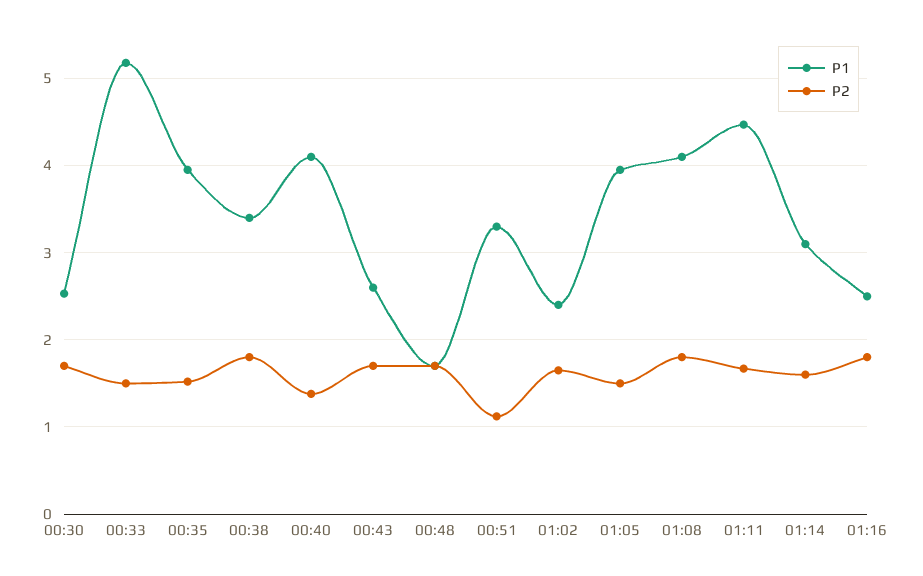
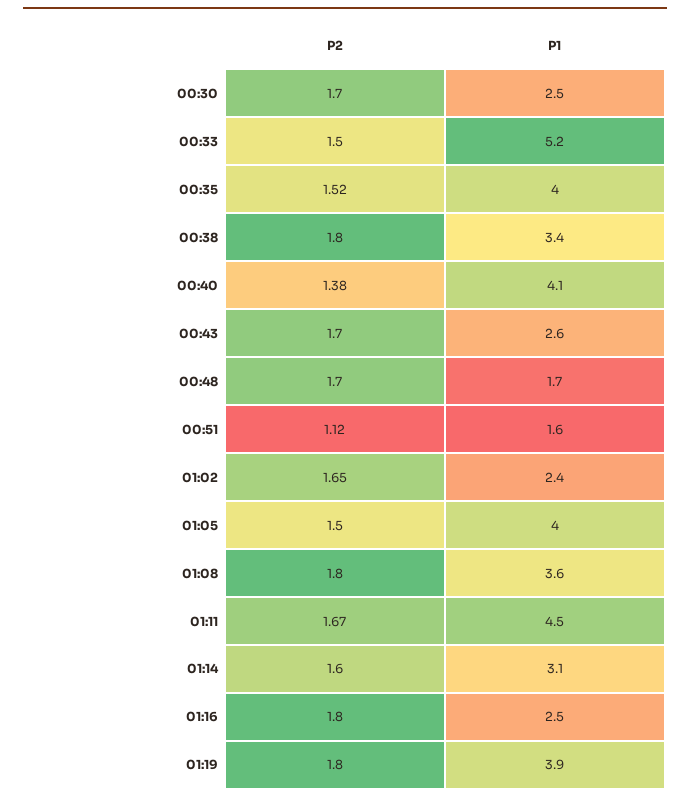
P1, 00:51: 3.3 -> 1.6
P1, 01:08: 4.1 -> 3.6
P2, 01:19: none -> 1.8
P1, 01:19: none -> 3.9

